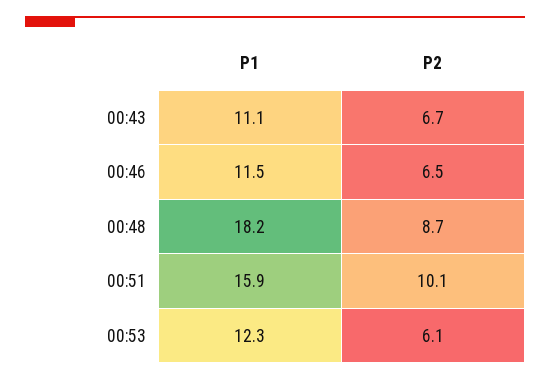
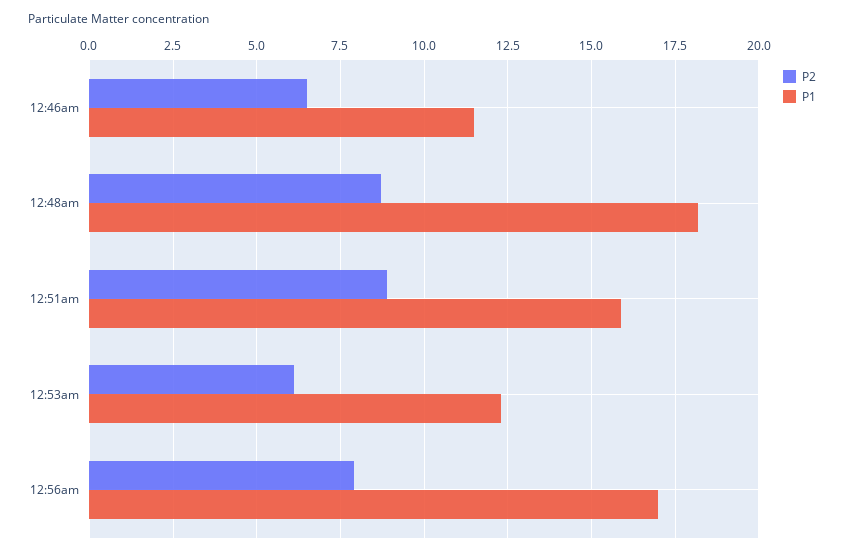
P1, 00:43: 11.1 -> none
P2, 00:43: 6.7 -> none
P2, 00:51: 10.1 -> 9
P2, 12:56am: none -> 8
P1, 12:56am: none -> 17

